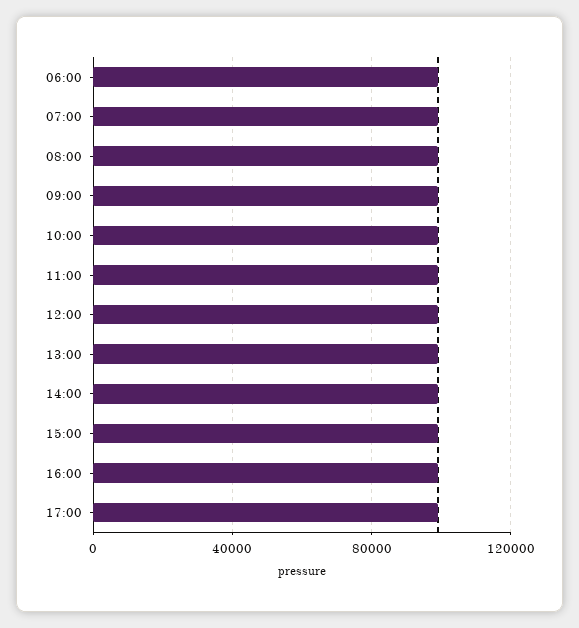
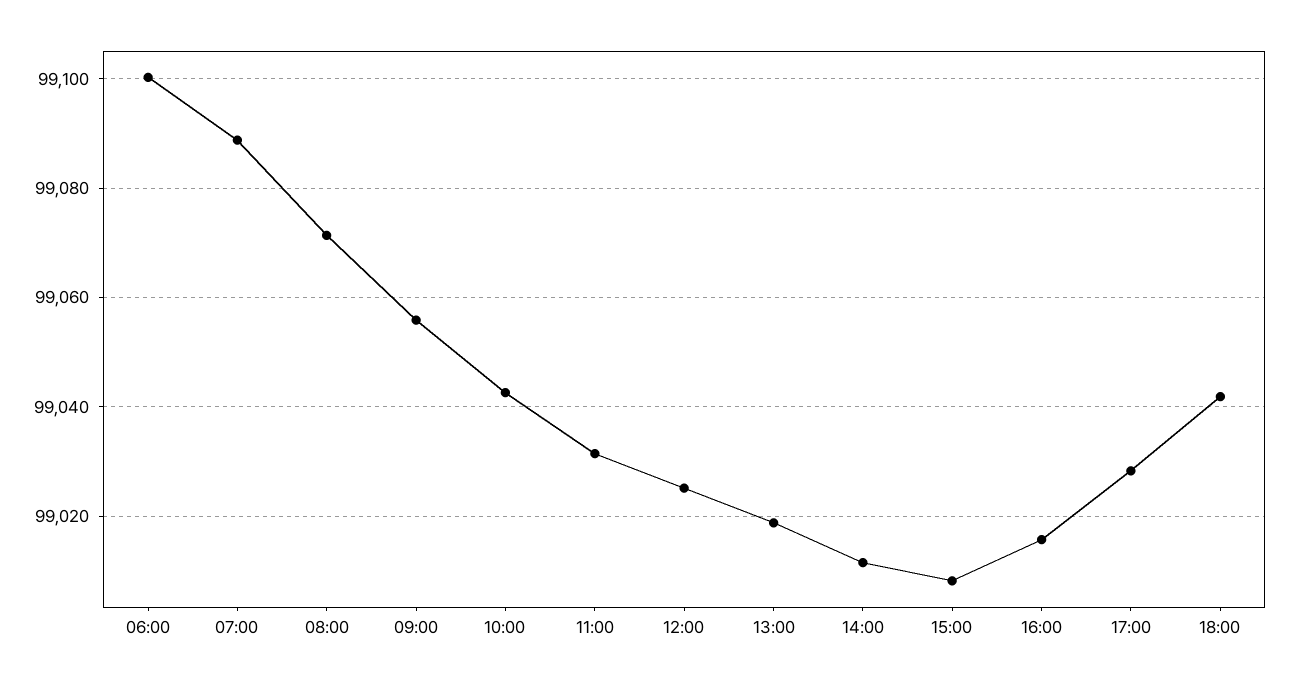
18:00: none -> 99042

